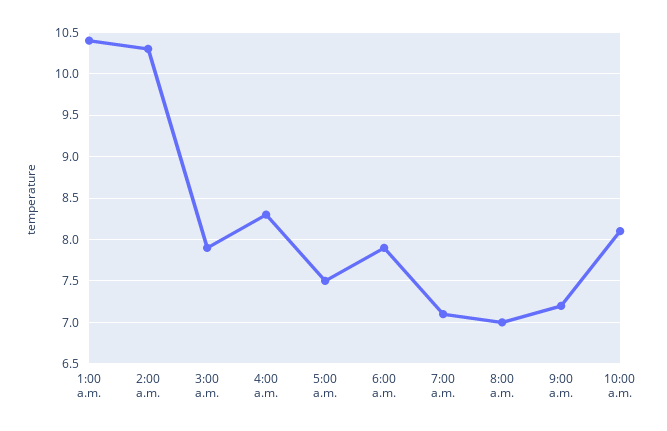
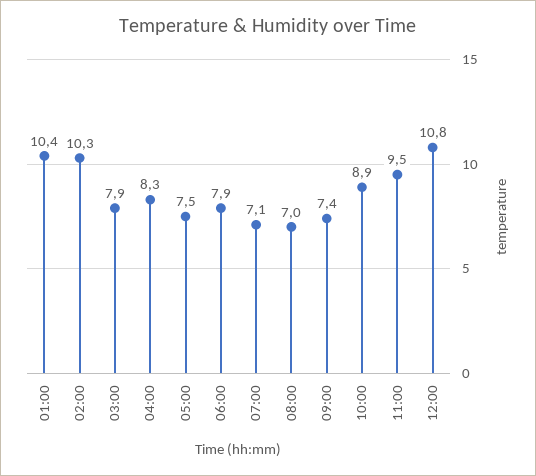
9:00 a.m.: 7.2 -> 7.4
10:00 a.m.: 8.1 -> 8.9
11:00: none -> 9.5
12:00: none -> 10.8

